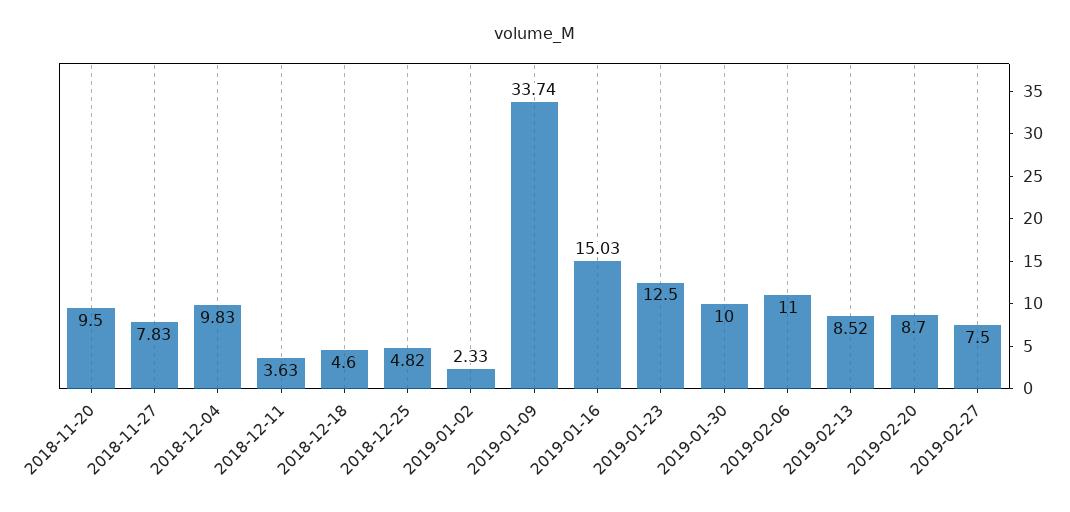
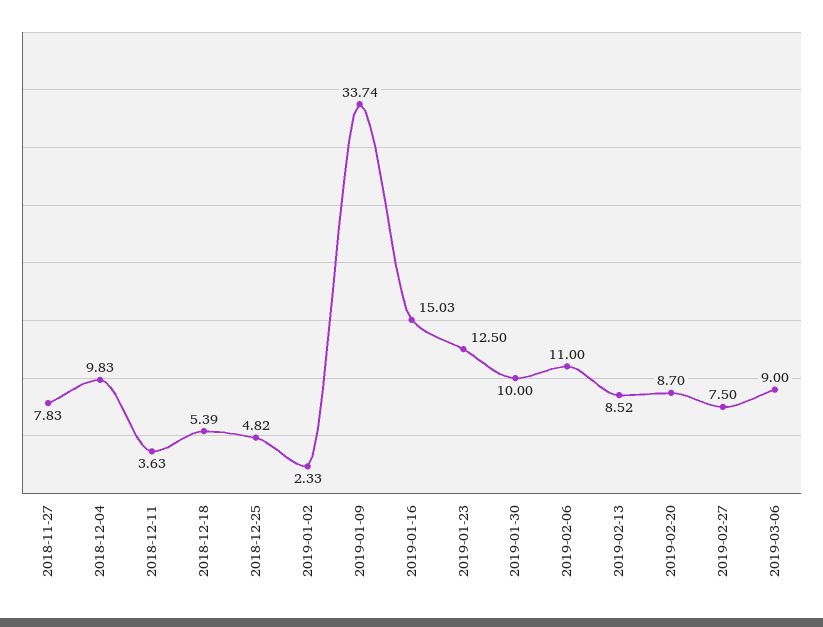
2018-11-20: 9.5 -> none
2018-12-18: 4.6 -> 5.39
2019-03-06: none -> 9

